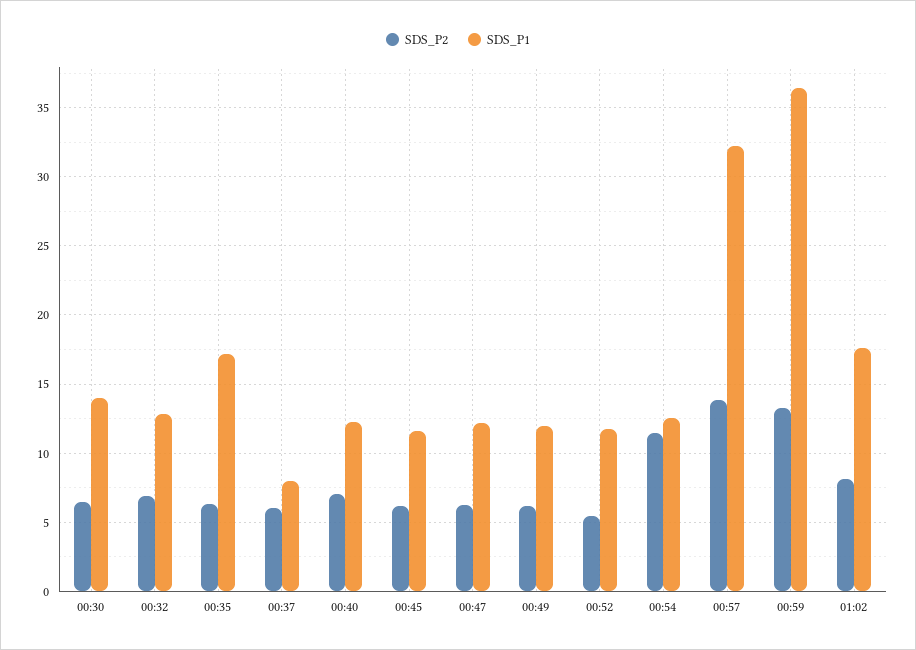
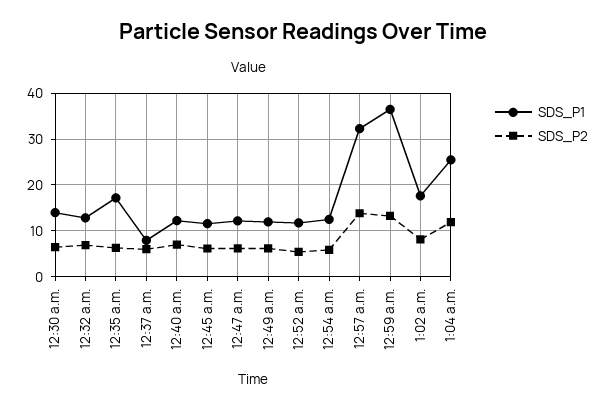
SDS_P2, 00:54: 11.5 -> 6
SDS_P1, 1:04 a.m.: none -> 26
SDS_P2, 1:04 a.m.: none -> 12

